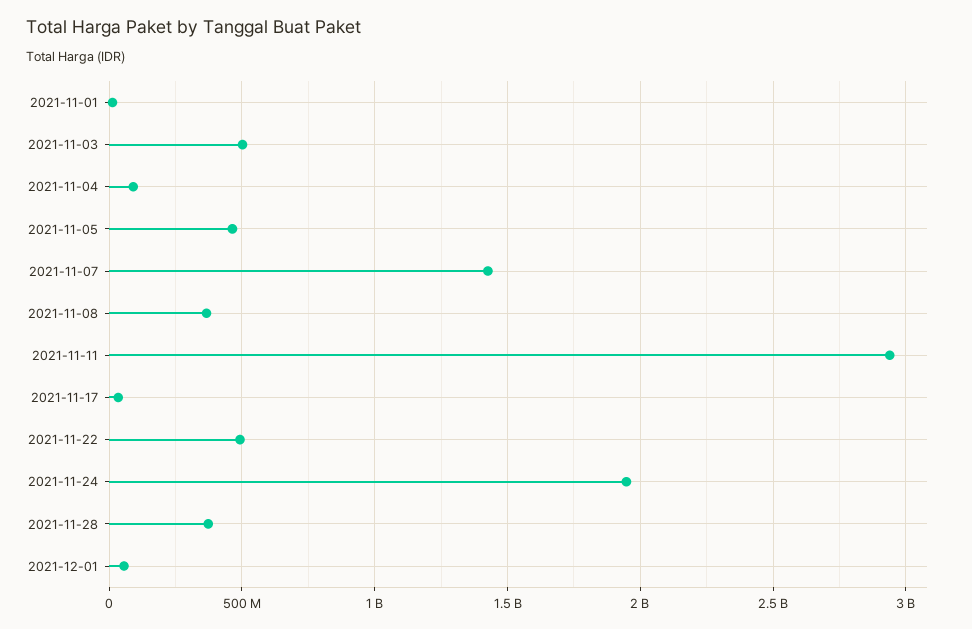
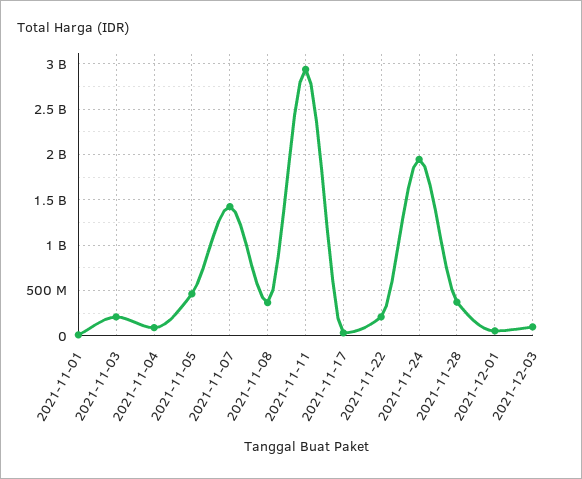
2021-11-03: 500000000 -> 200000000
2021-11-22: 500000000 -> 200000000
2021-12-03: none -> 100000000

